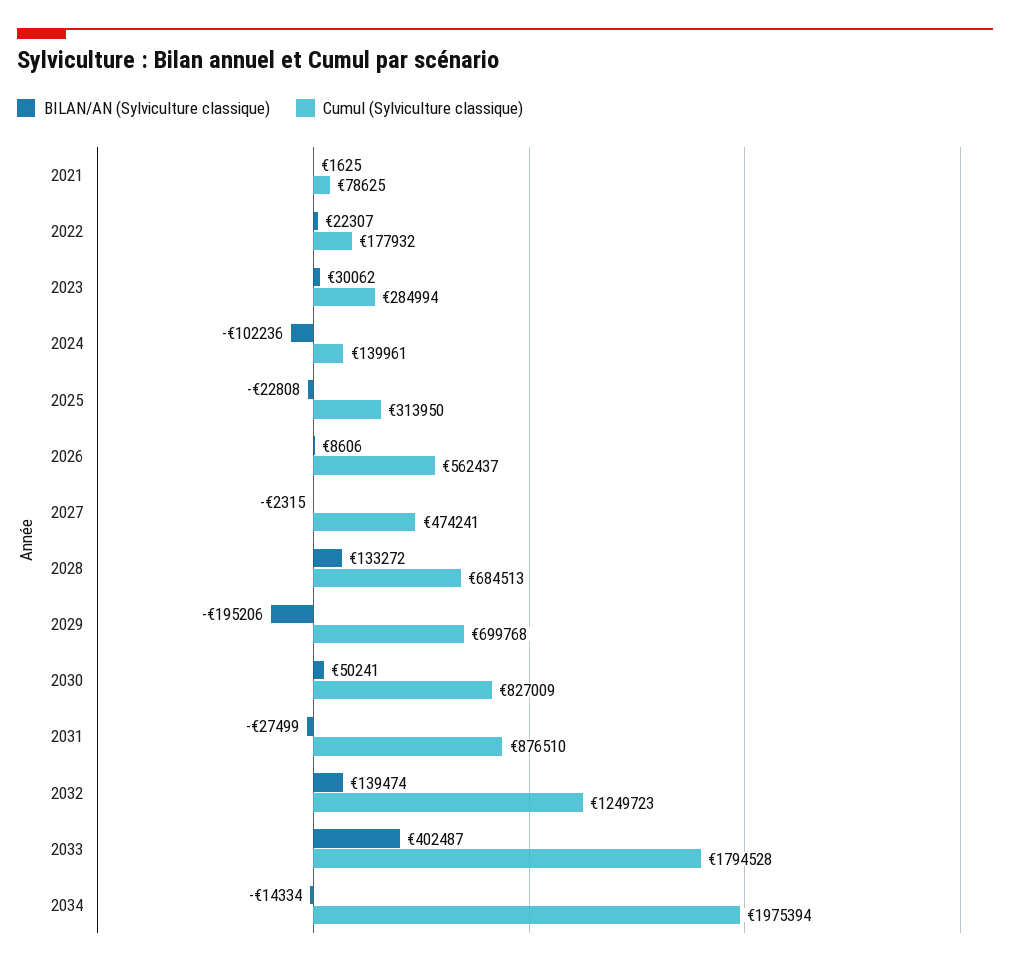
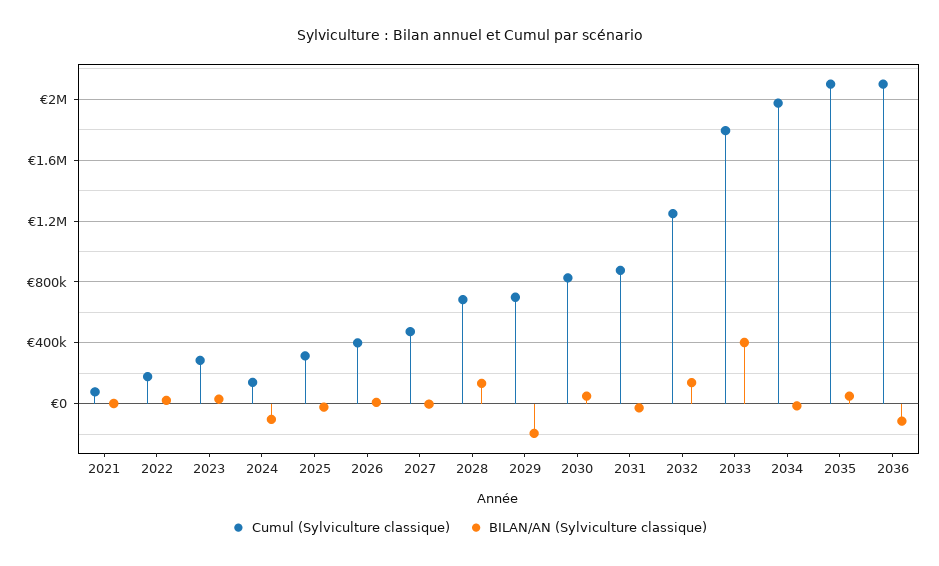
Cumul (Sylviculture classique), 2026: 562437 -> 400000
Cumul (Sylviculture classique), 2035: none -> 2100000
BILAN/AN (Sylviculture classique), 2035: none -> 50000
Cumul (Sylviculture classique), 2036: none -> 2100000
BILAN/AN (Sylviculture classique), 2036: none -> -100000

